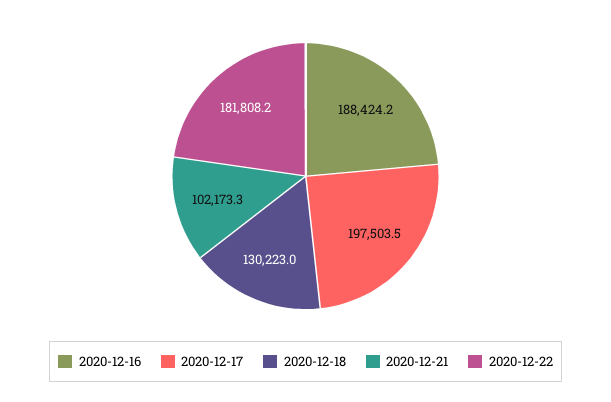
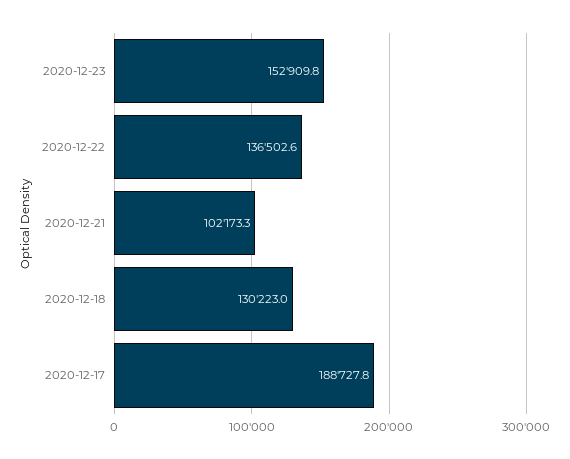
2020-12-16: 188424.2 -> none
2020-12-17: 197503.5 -> 188727.8
2020-12-22: 181808.2 -> 136502.6
2020-12-23: none -> 152909.8

